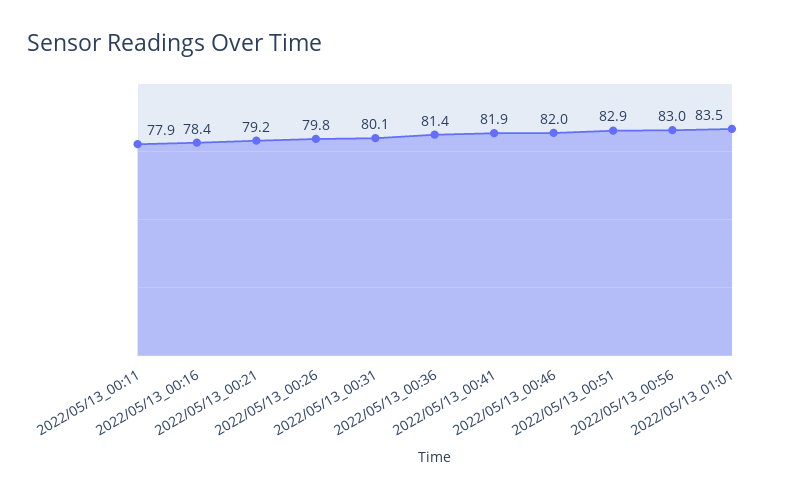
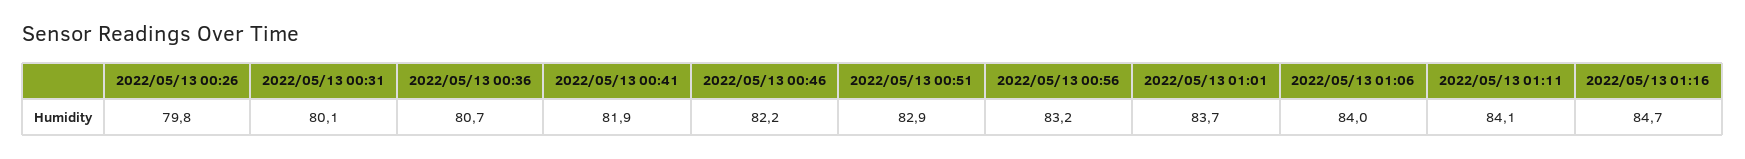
2022/05/13_00:11: 77.9 -> none
2022/05/13_00:16: 78.4 -> none
2022/05/13_00:21: 79.2 -> none
2022/05/13_00:36: 81.4 -> 80.7
2022/05/13_00:46: 82 -> 82.2
2022/05/13_00:56: 83 -> 83.2
2022/05/13_01:01: 83.5 -> 83.7
2022/05/13 01:06: none -> 84
2022/05/13 01:11: none -> 84.1
2022/05/13 01:16: none -> 84.7

